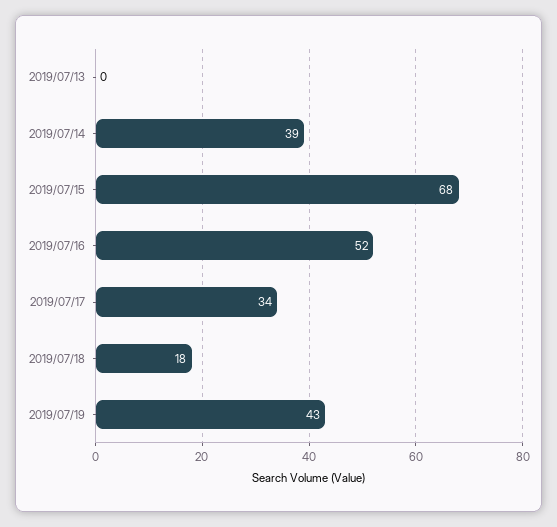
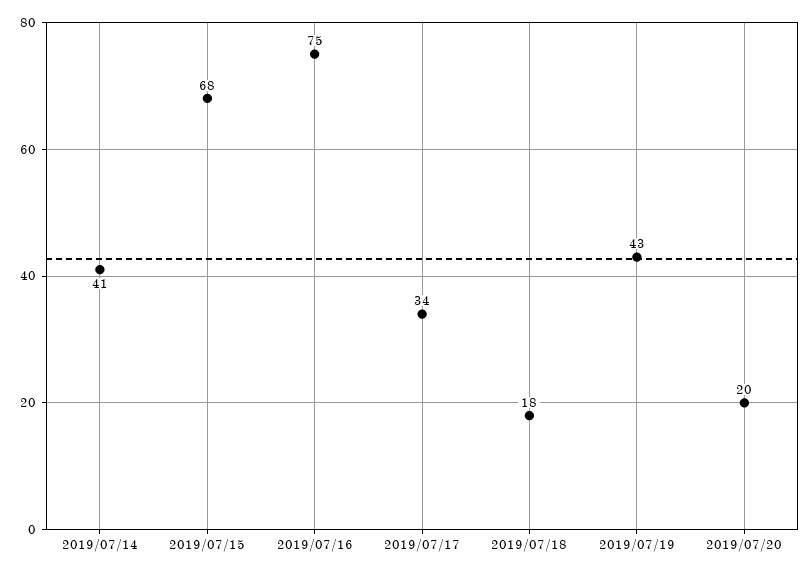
2019/07/13: 0 -> none
2019/07/14: 39 -> 41
2019/07/16: 52 -> 75
2019/07/20: none -> 20

